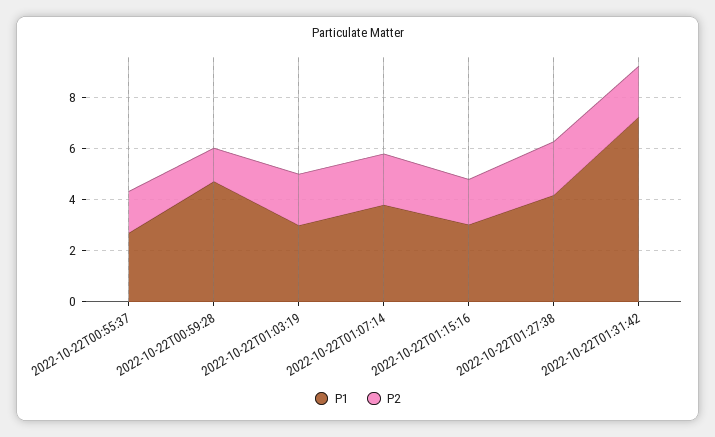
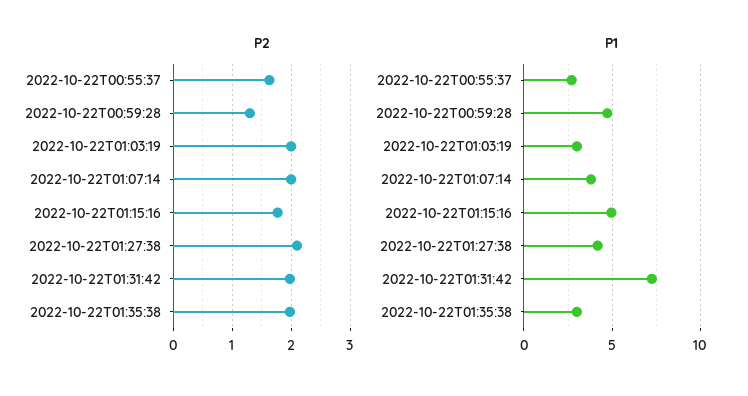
P1, 2022-10-22T01:15:16: 3 -> 5
P2, 2022-10-22T01:35:38: none -> 2
P1, 2022-10-22T01:35:38: none -> 3

